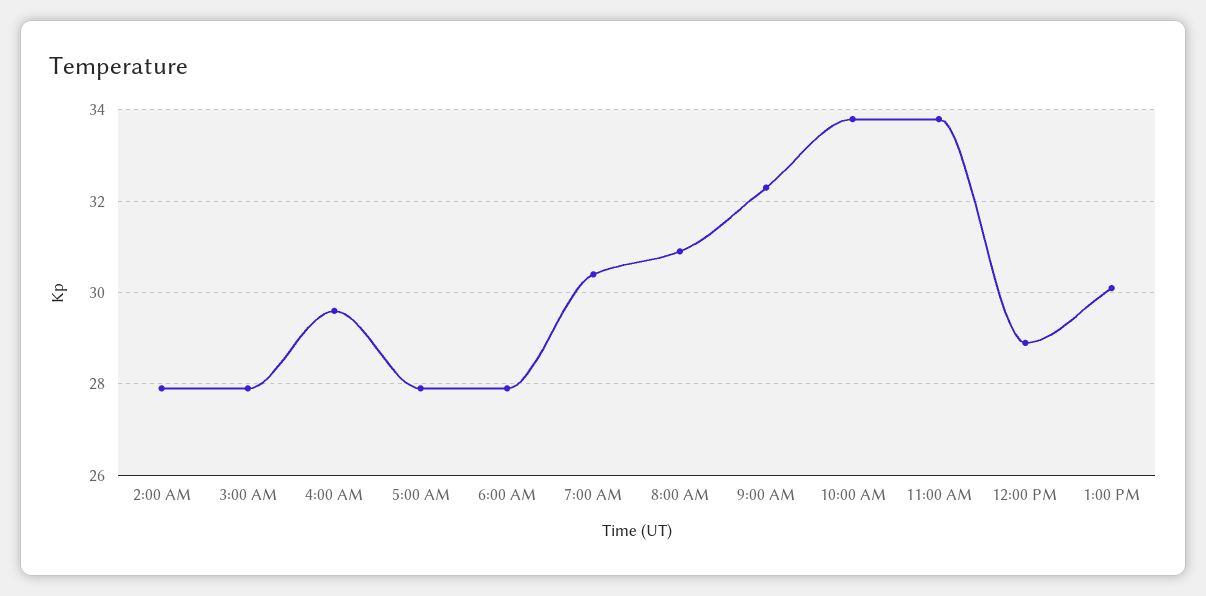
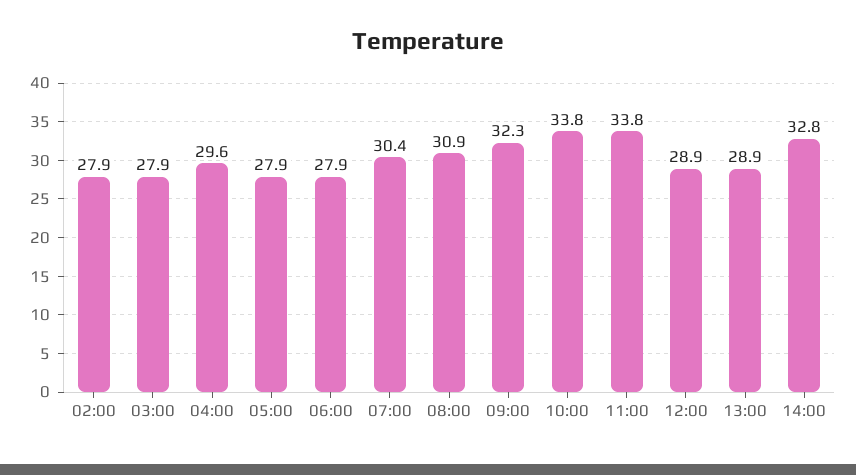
1:00 PM: 30 -> 28.9
14:00: none -> 32.8

